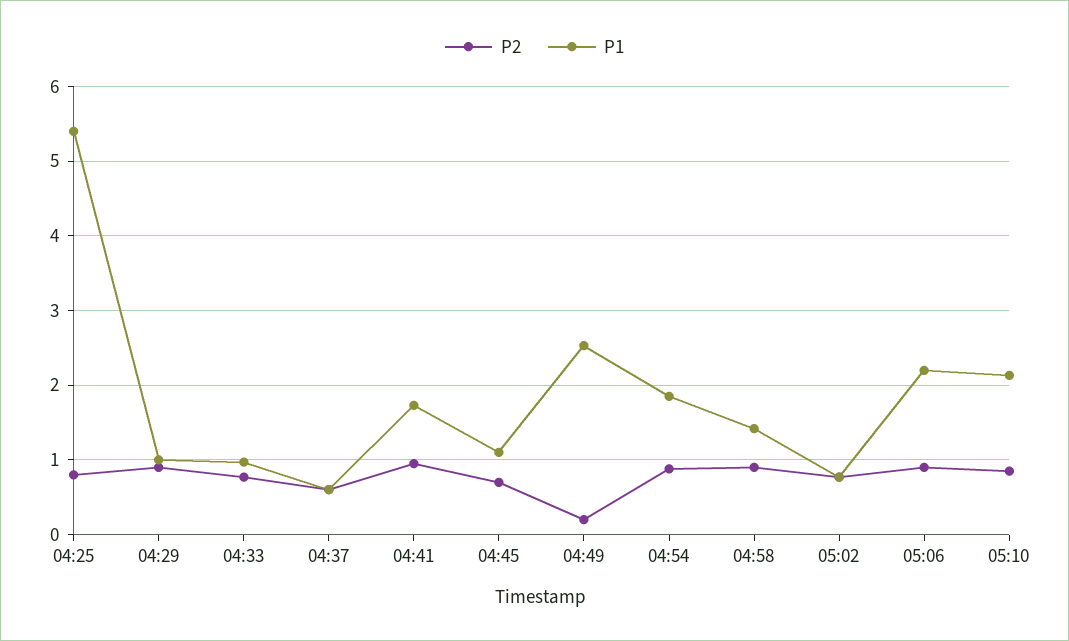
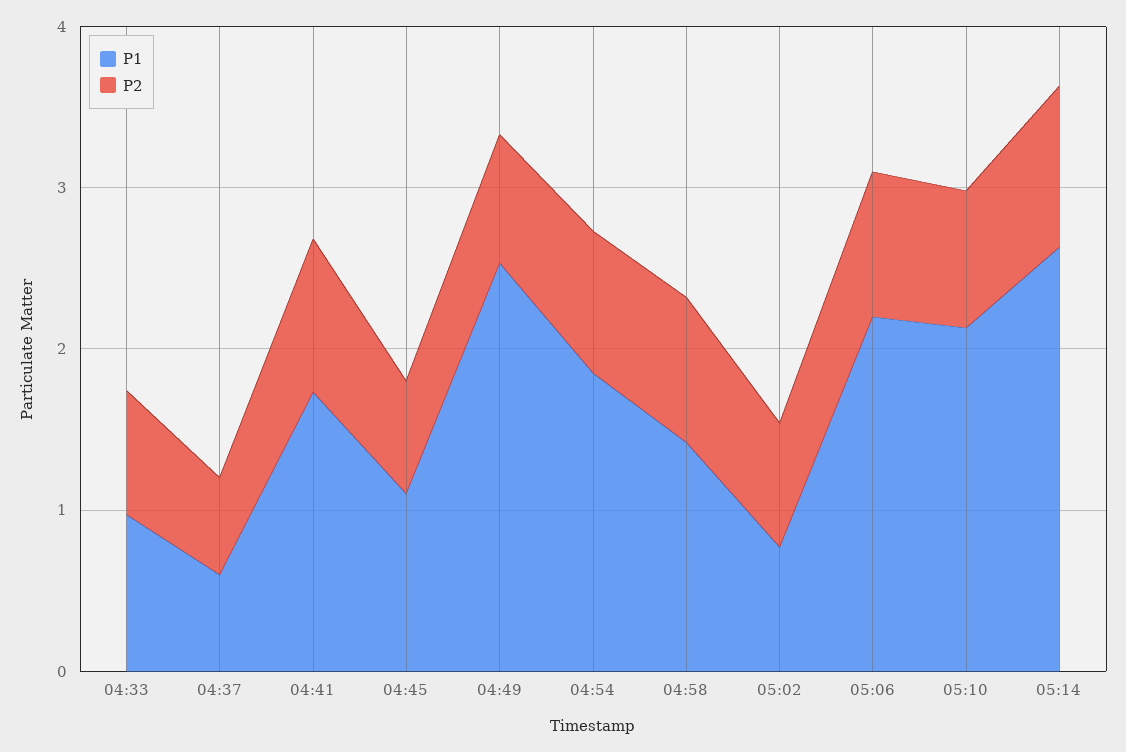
P2, 04:25: 0.8 -> none
P1, 04:25: 5.4 -> none
P2, 04:29: 0.9 -> none
P1, 04:29: 1 -> none
P2, 04:49: 0.2 -> 0.8
P1, 05:14: none -> 2.6
P2, 05:14: none -> 1

